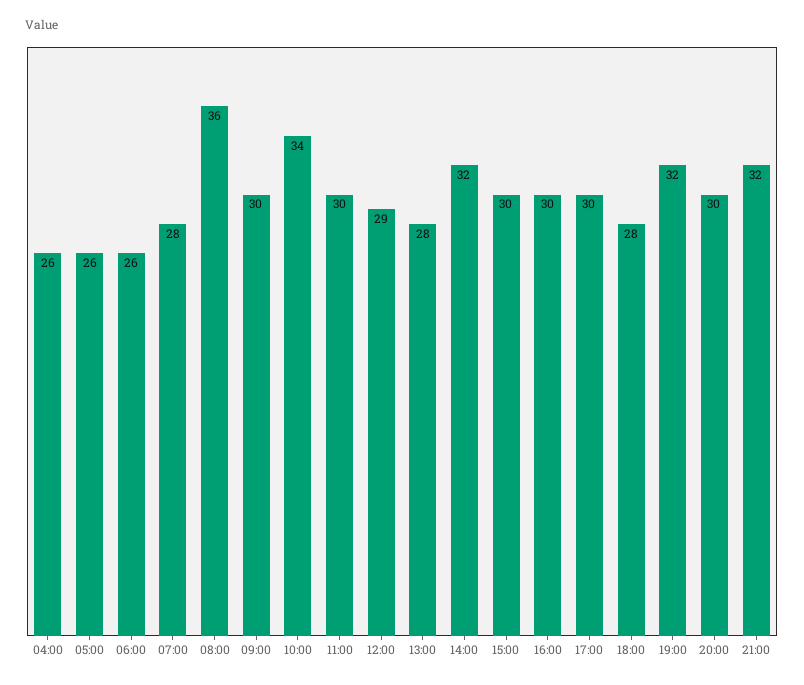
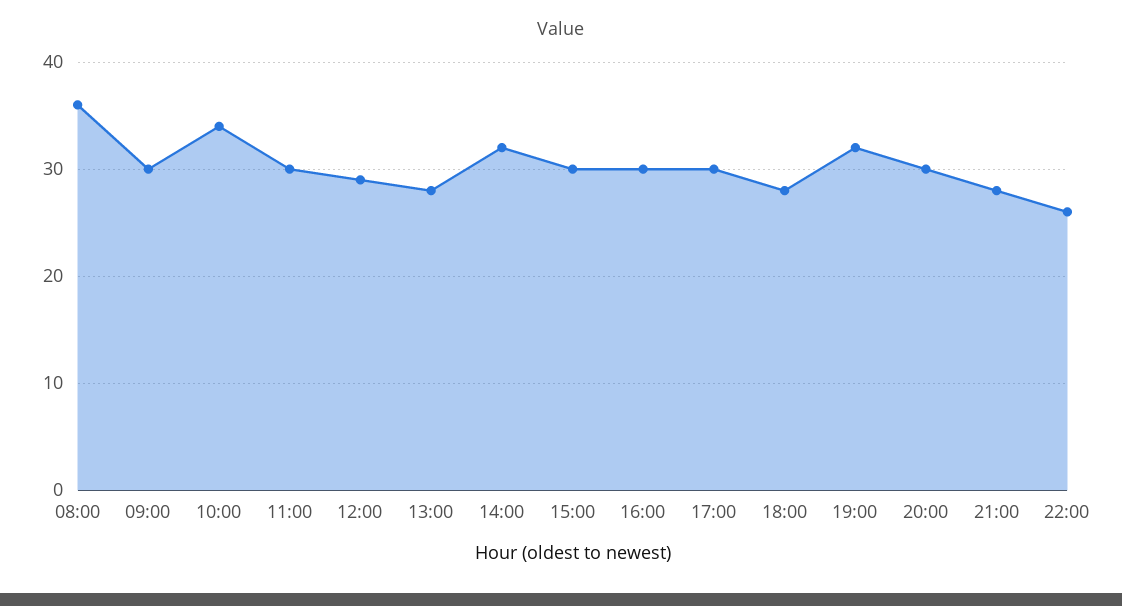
04:00: 26 -> none
05:00: 26 -> none
06:00: 26 -> none
07:00: 28 -> none
21:00: 32 -> 28
22:00: none -> 26

